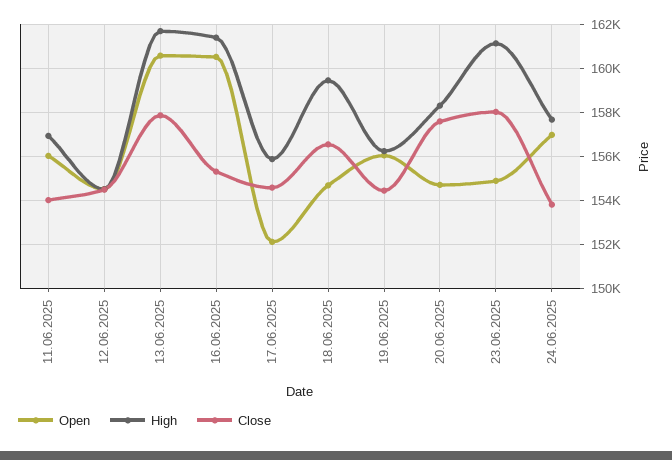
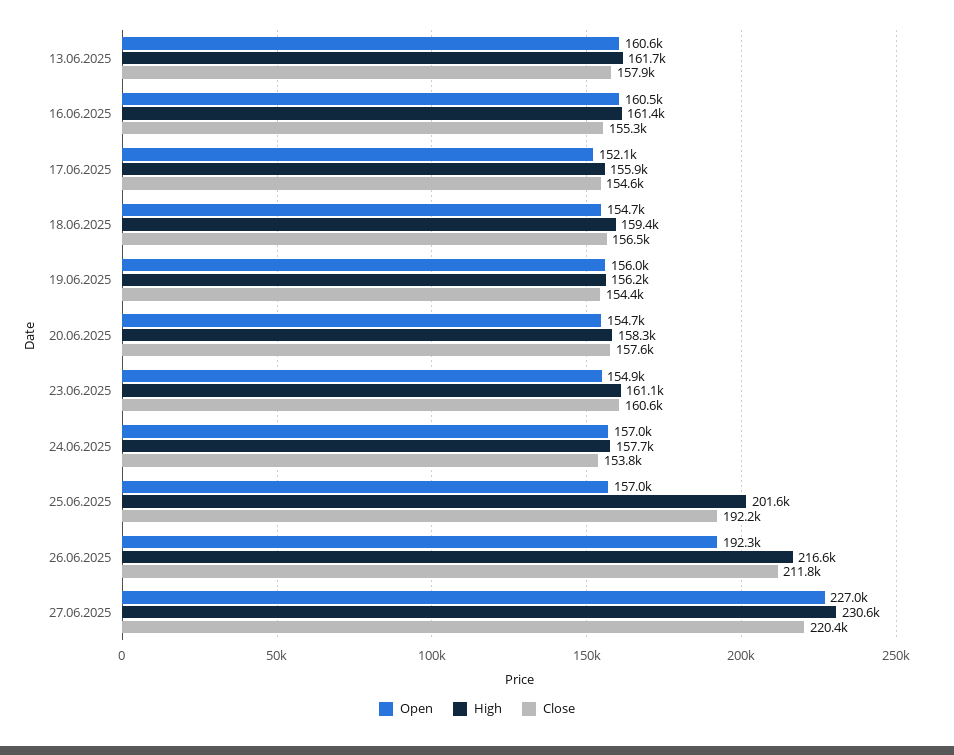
Open, 11.06.2025: 156000 -> none
High, 11.06.2025: 157000 -> none
Close, 11.06.2025: 154000 -> none
Open, 12.06.2025: 154500 -> none
High, 12.06.2025: 154500 -> none
Close, 12.06.2025: 154500 -> none
Close, 23.06.2025: 158000 -> 160600
Open, 25.06.2025: none -> 157000
High, 25.06.2025: none -> 201600
Close, 25.06.2025: none -> 192200
Open, 26.06.2025: none -> 192300
High, 26.06.2025: none -> 216600
Close, 26.06.2025: none -> 211800
Open, 27.06.2025: none -> 227000
High, 27.06.2025: none -> 230600
Close, 27.06.2025: none -> 220400

